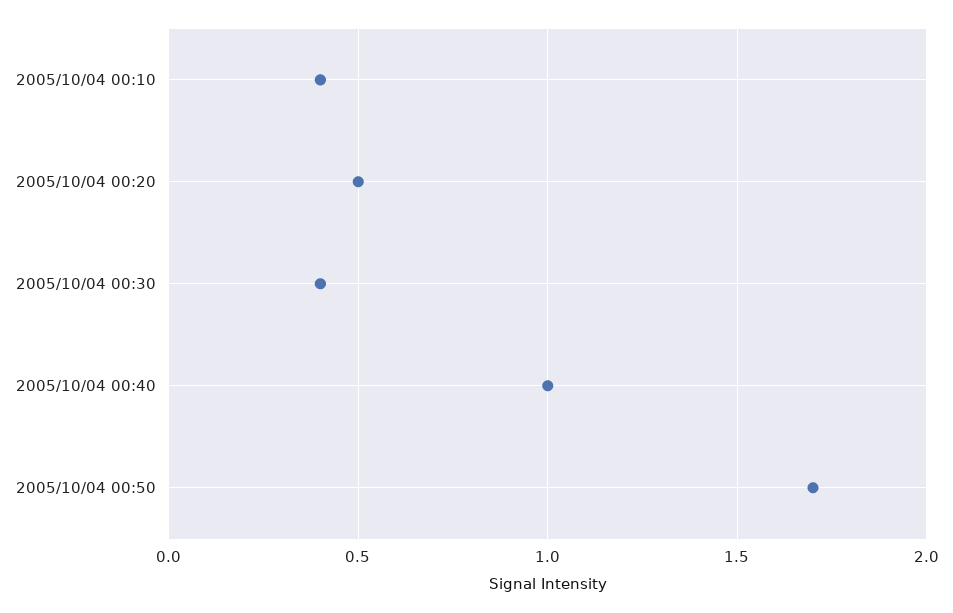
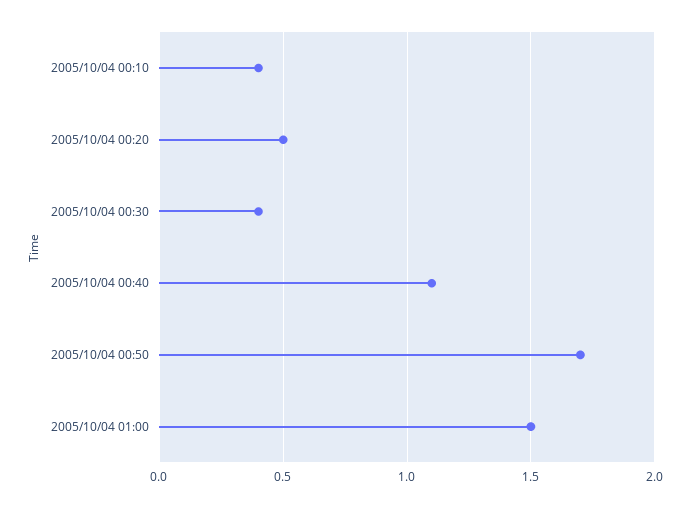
2005/10/04 00:40: 1 -> 1.1
2005/10/04 01:00: none -> 1.5

